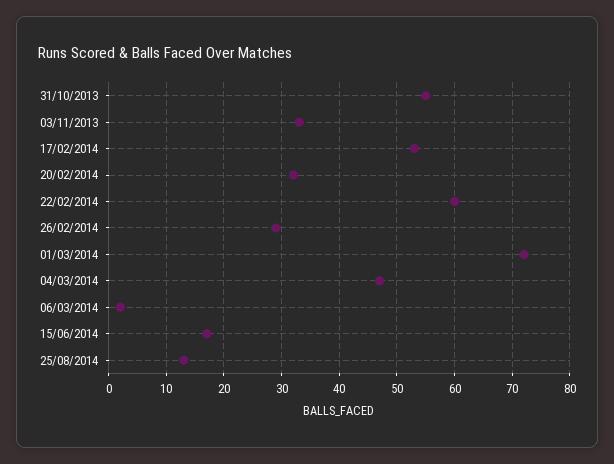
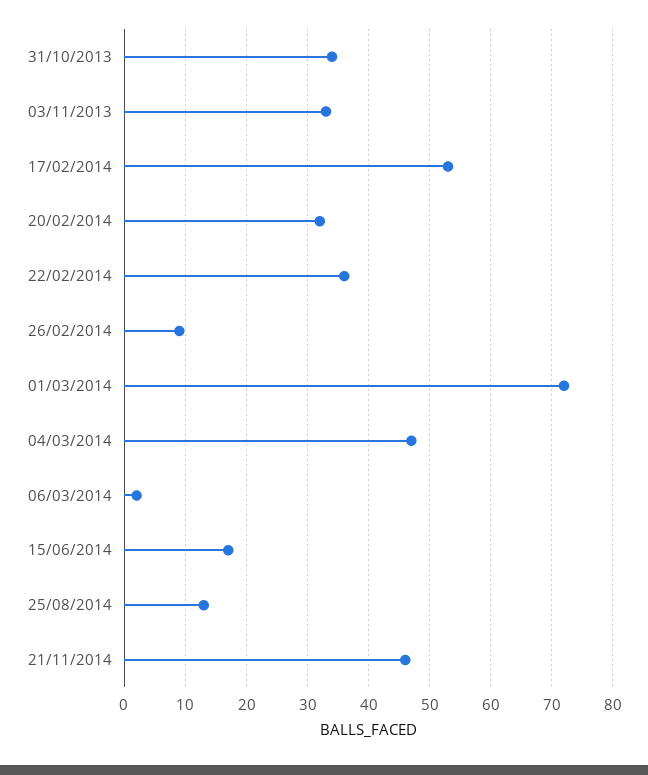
31/10/2013: 55 -> 34
22/02/2014: 60 -> 36
26/02/2014: 30 -> 9
21/11/2014: none -> 46

